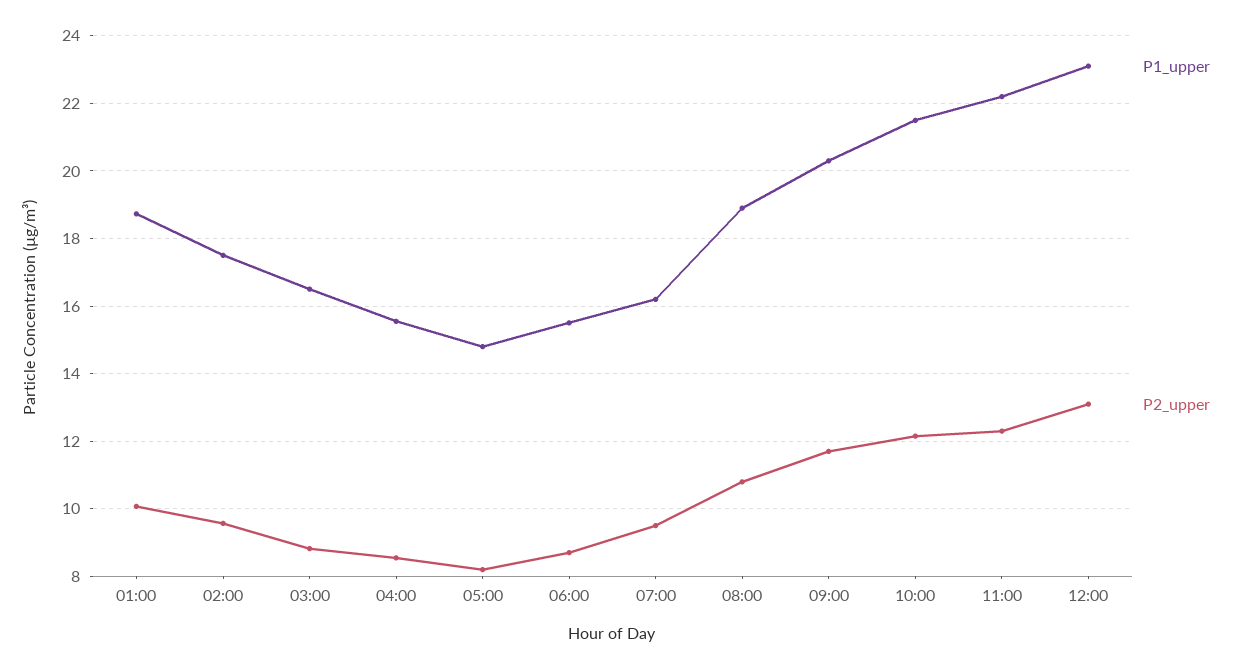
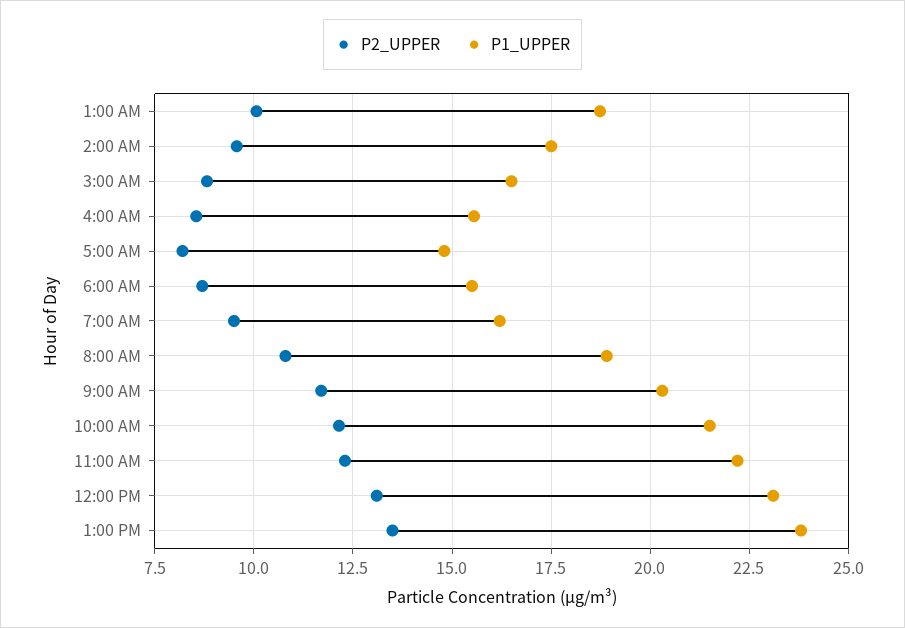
P2_upper, 1:00 PM: none -> 13.5
P1_upper, 1:00 PM: none -> 23.75

